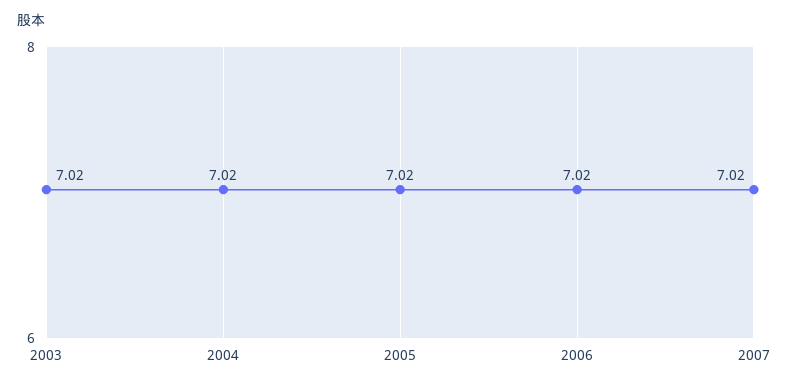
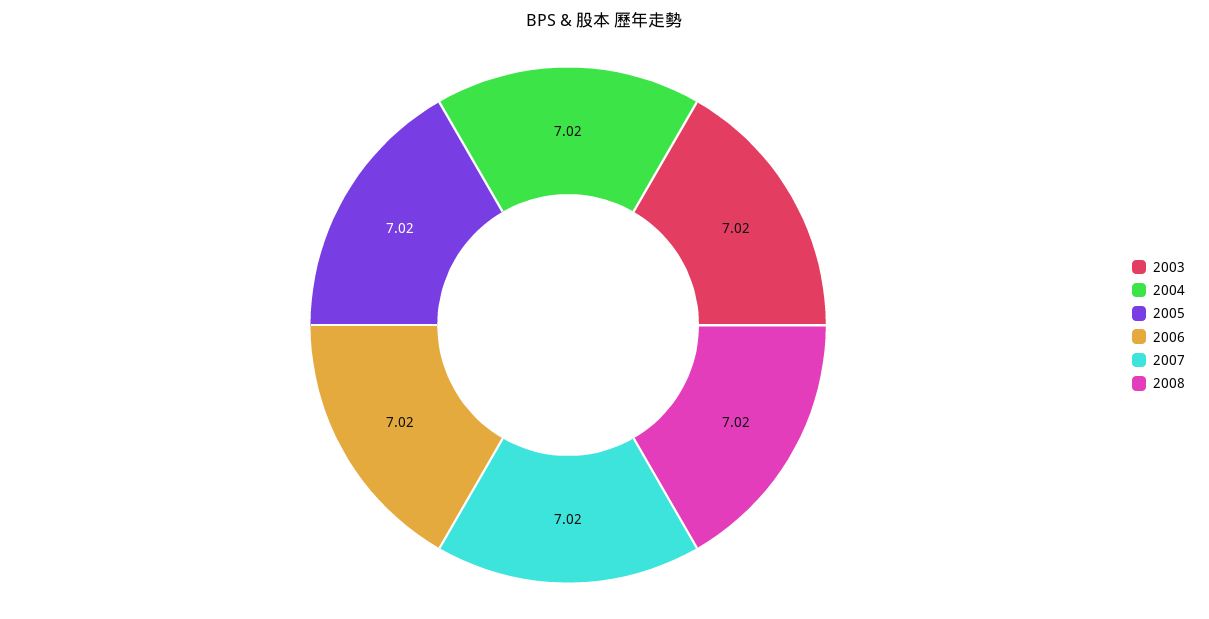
2008: none -> 7.02

